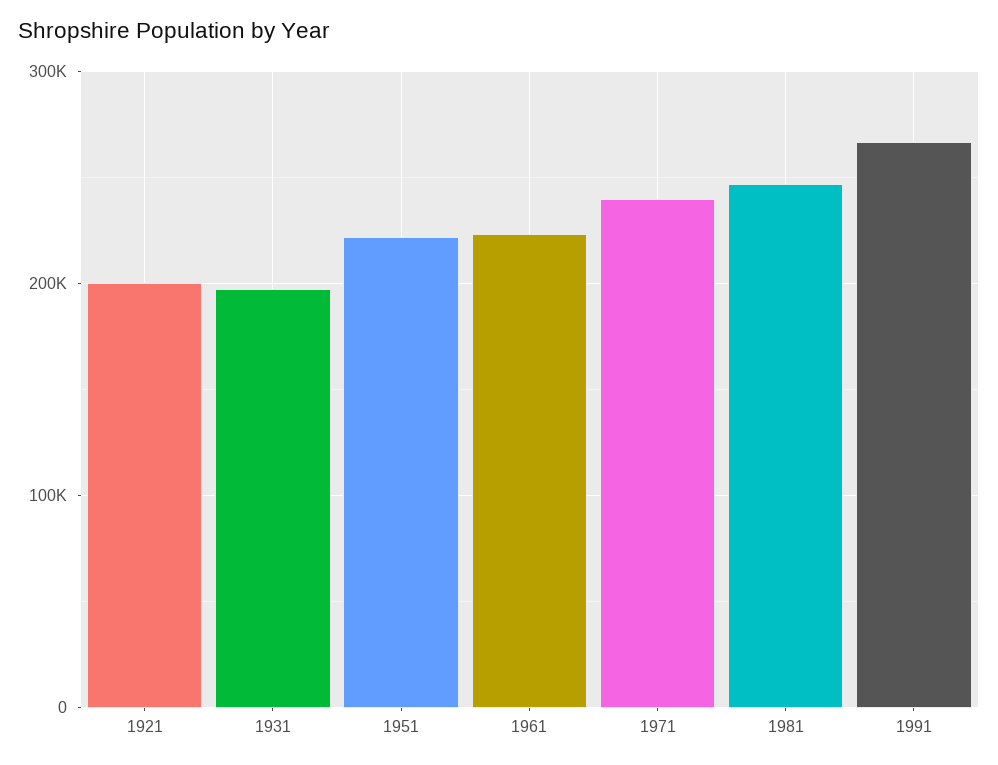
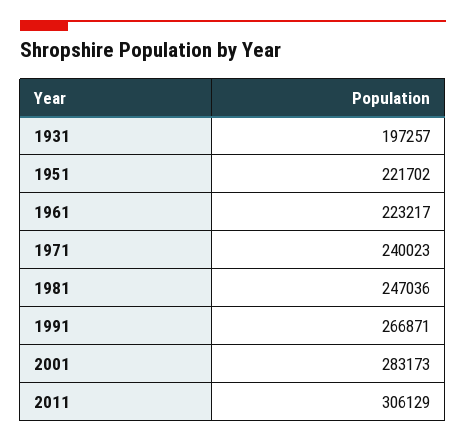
1921: 200000 -> none
2001: none -> 283173
2011: none -> 306129

